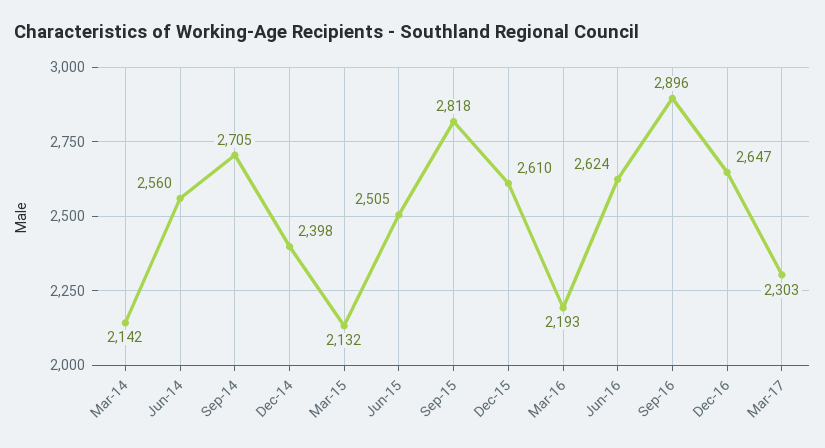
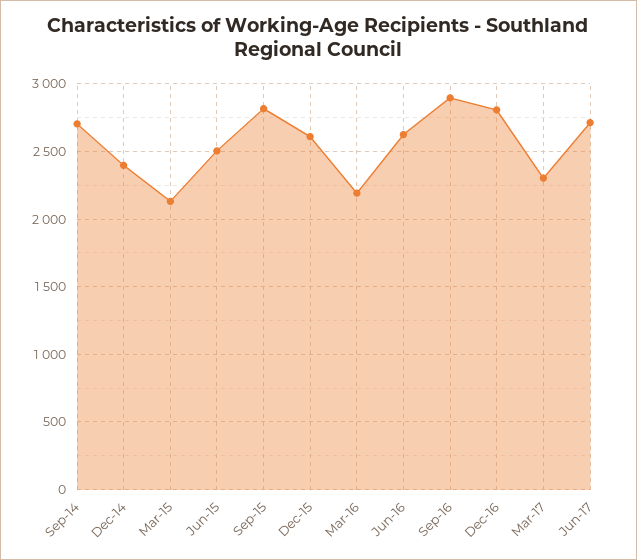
Mar-14: 2142 -> none
Jun-14: 2560 -> none
Dec-16: 2647 -> 2800
Jun-17: none -> 2700

